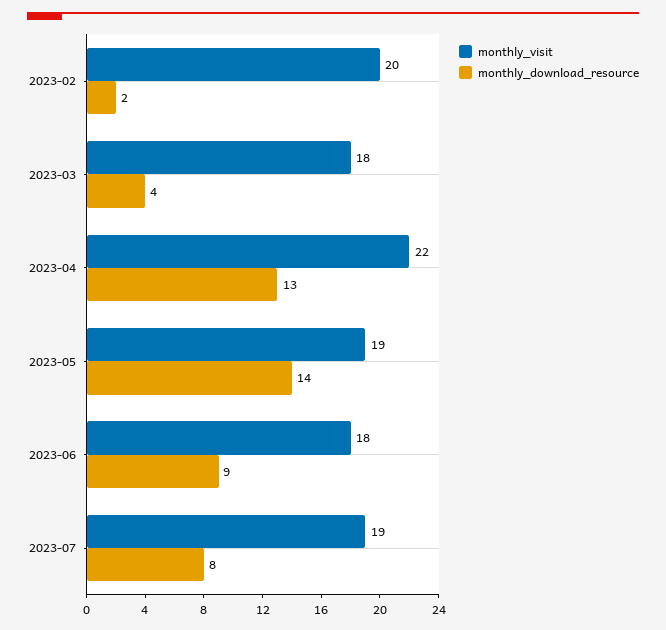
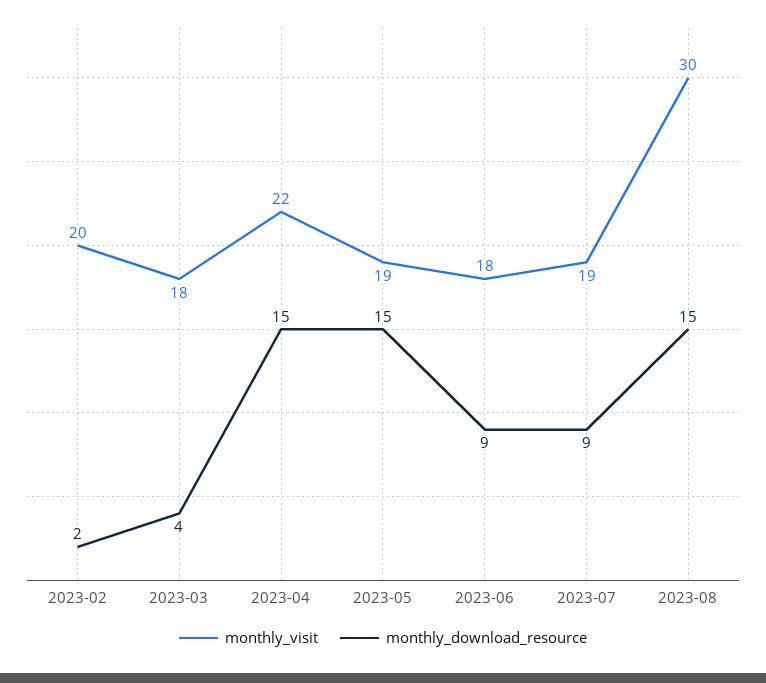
monthly_download_resource, 2023-04: 13 -> 15
monthly_download_resource, 2023-05: 14 -> 15
monthly_download_resource, 2023-07: 8 -> 9
monthly_visit, 2023-08: none -> 30
monthly_download_resource, 2023-08: none -> 15

